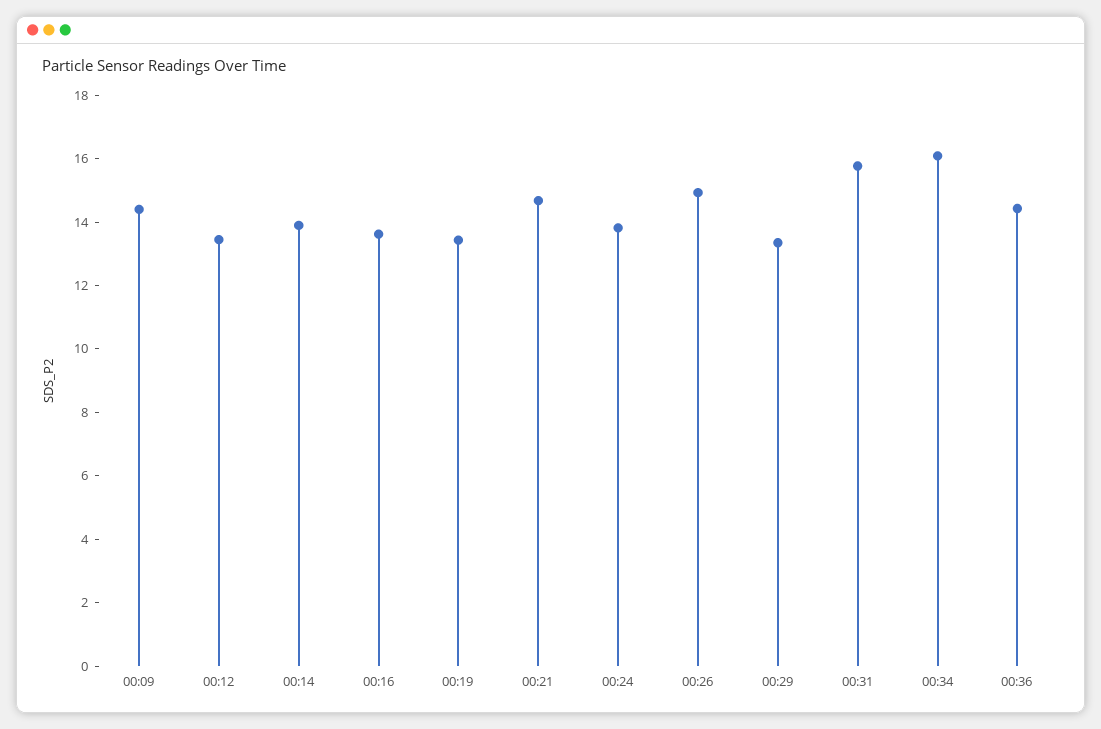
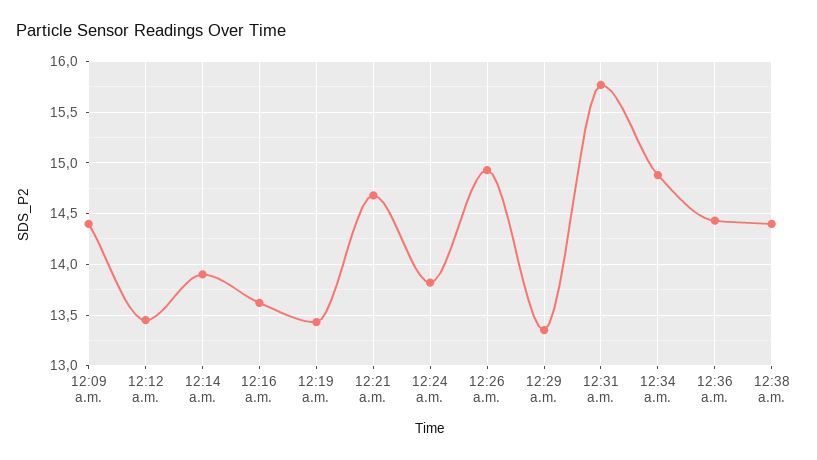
00:34: 16 -> 14.9
12:38 a.m.: none -> 14.4

